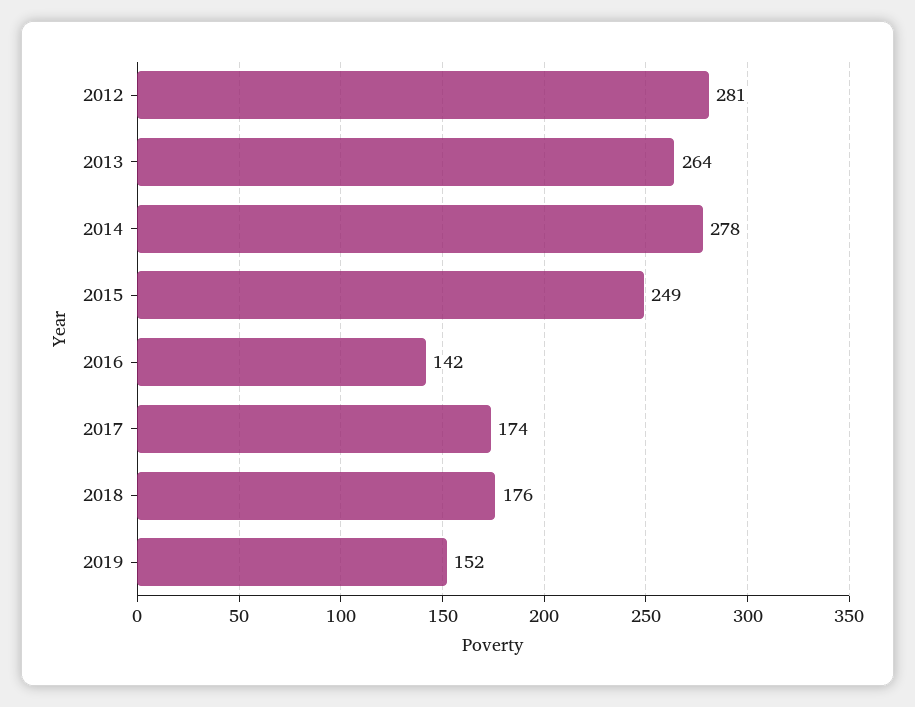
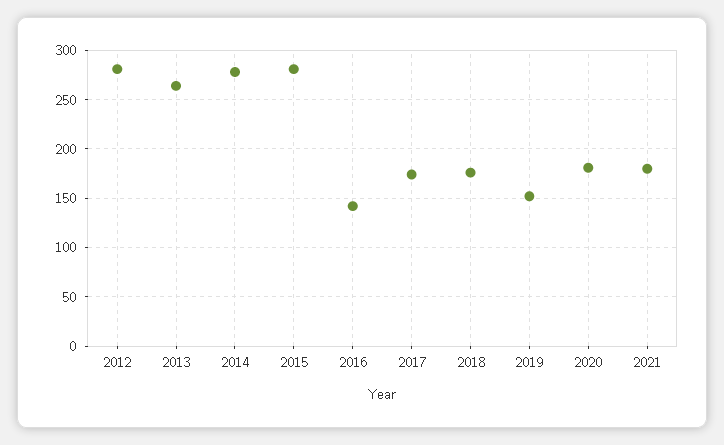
2015: 249 -> 280
2020: none -> 180
2021: none -> 180

